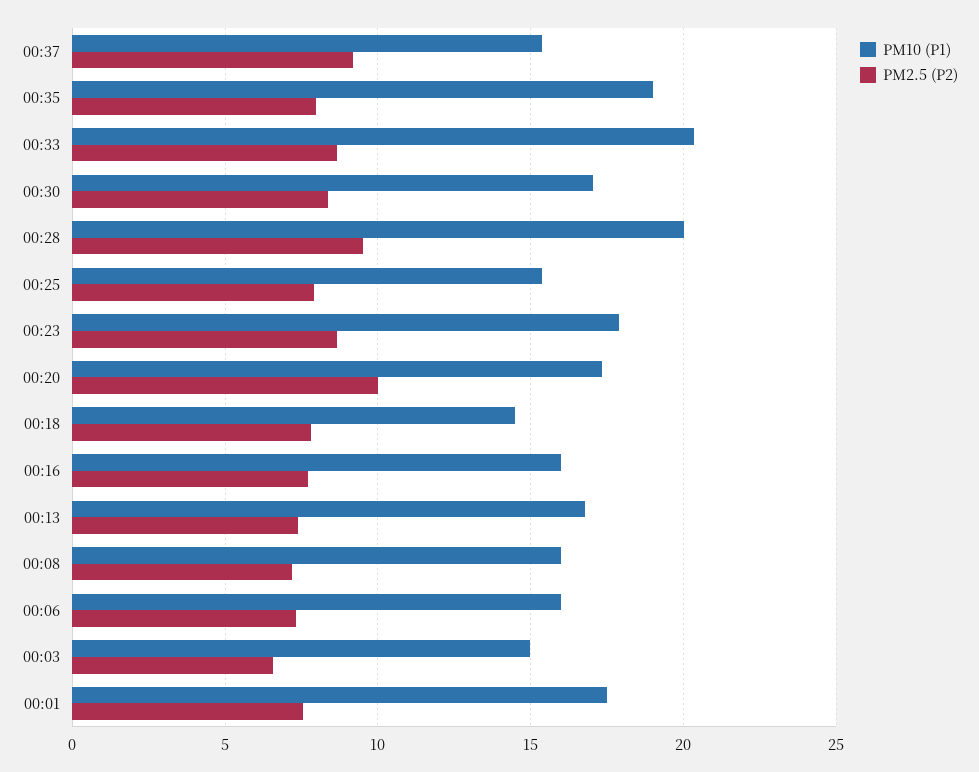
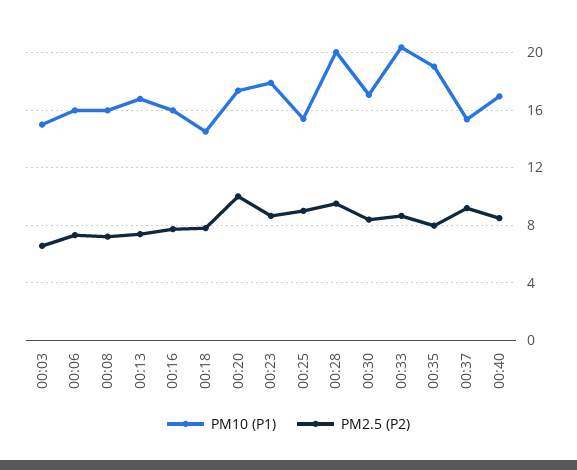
PM2.5 (P2), 00:25: 8 -> 9
PM10 (P1), 00:01: 17.5 -> none
PM2.5 (P2), 00:01: 7.5 -> none
PM10 (P1), 00:40: none -> 17
PM2.5 (P2), 00:40: none -> 8.5

